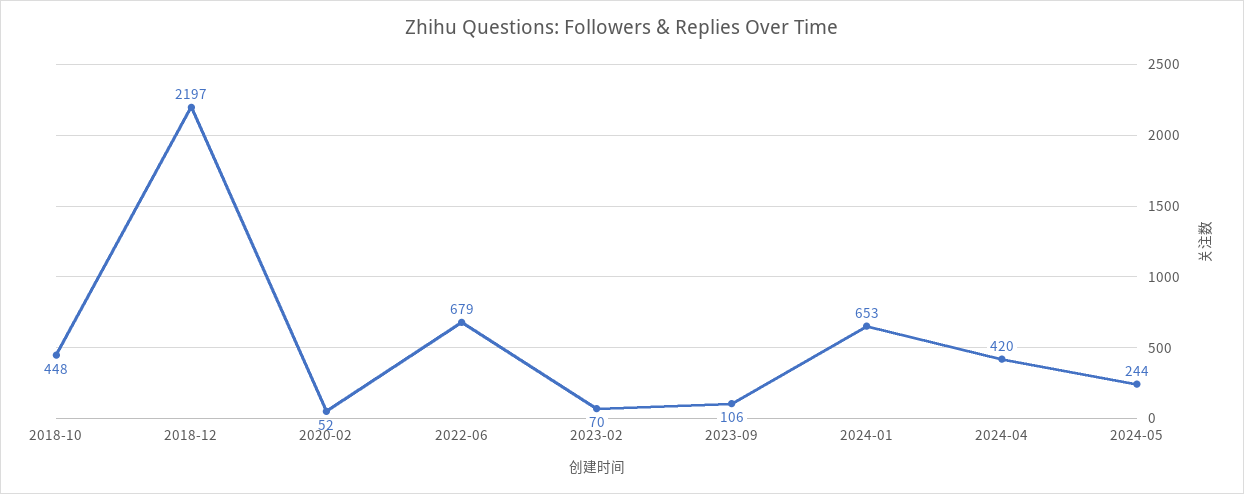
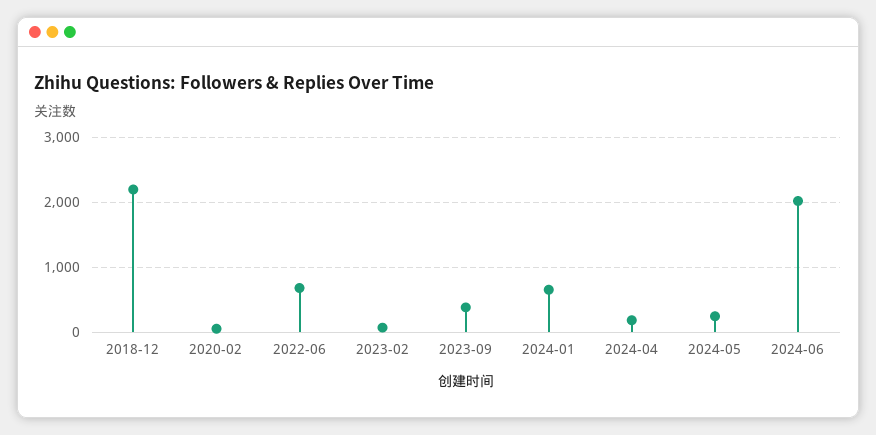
2018-10: 448 -> none
2023-09: 106 -> 400
2024-04: 420 -> 200
2024-06: none -> 2000

